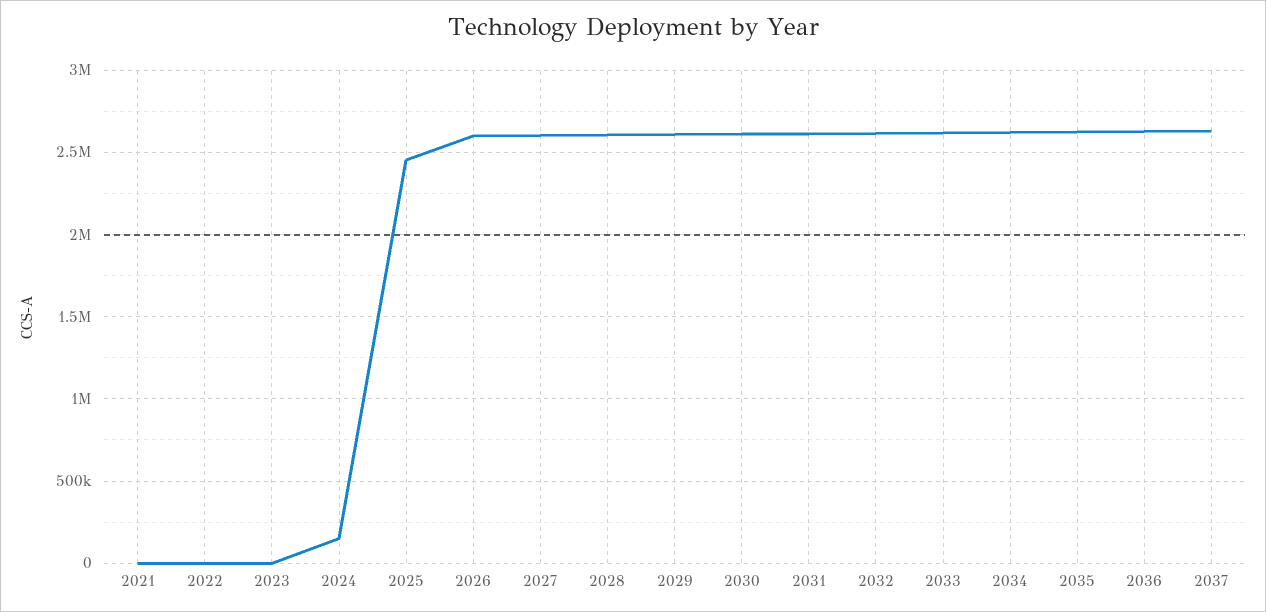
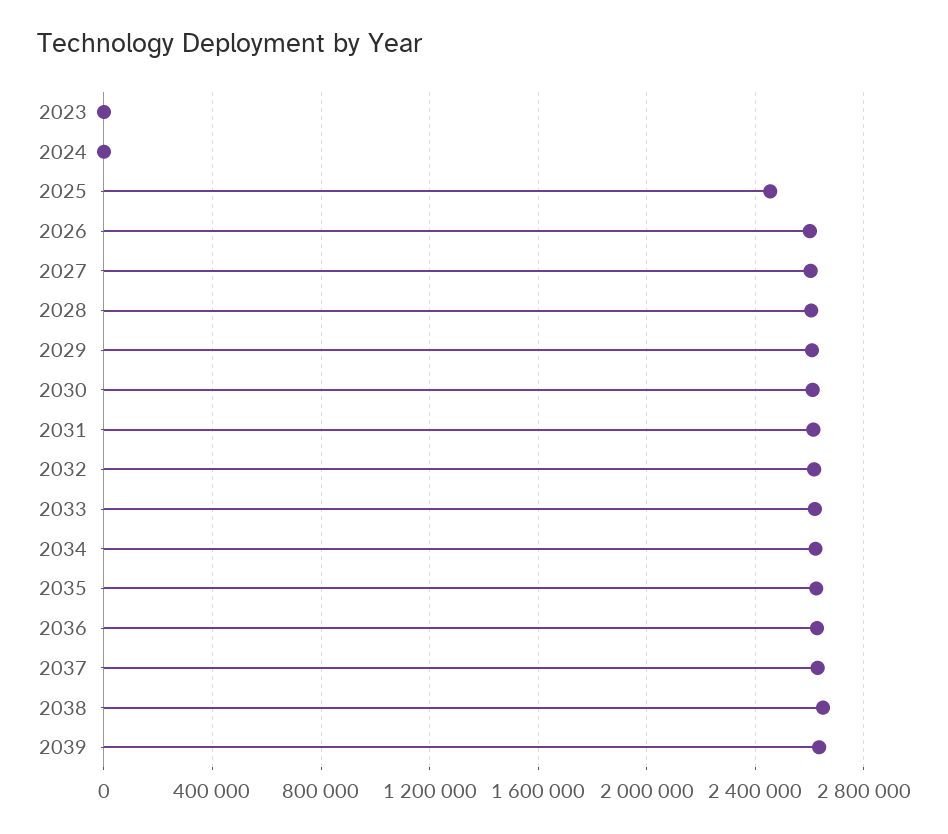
2021: 0 -> none
2022: 0 -> none
2024: 150000 -> 0
2038: none -> 2650000
2039: none -> 2650000

